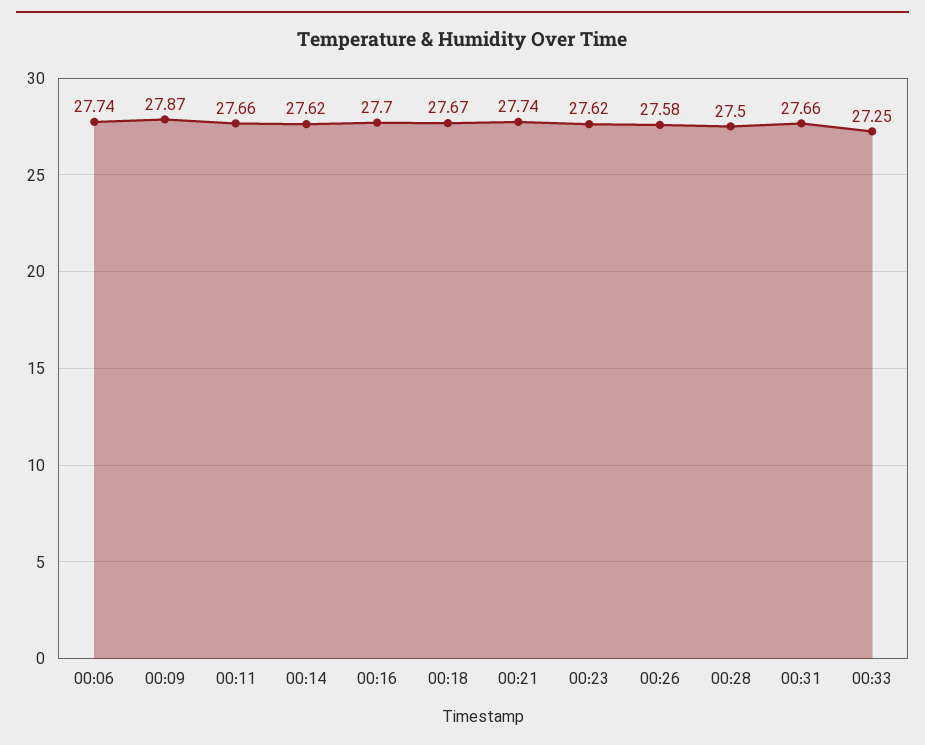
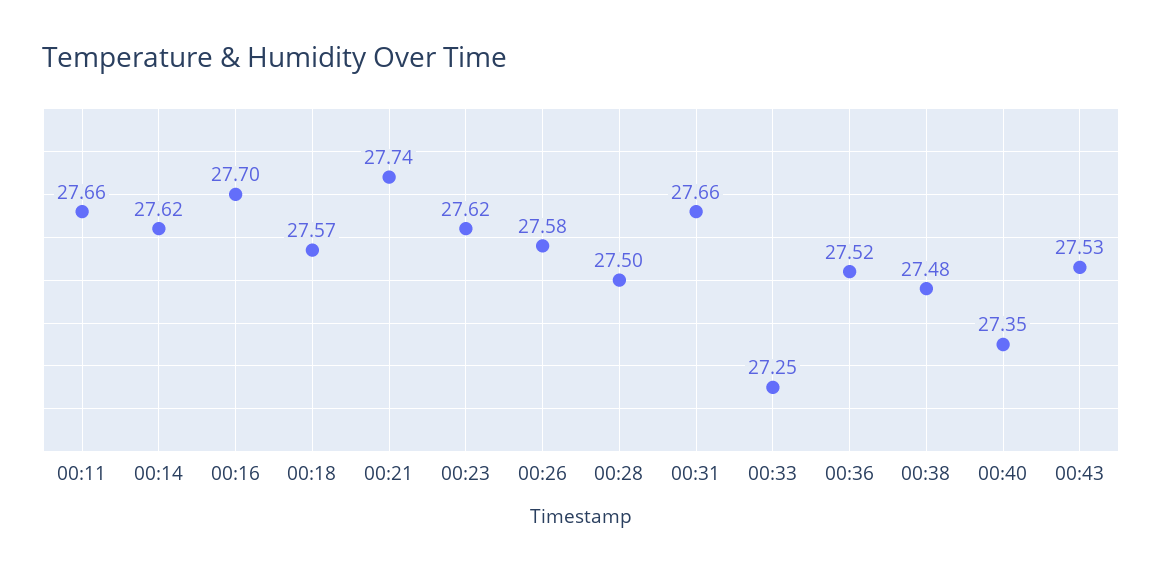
00:06: 27.74 -> none
00:09: 27.87 -> none
00:18: 27.67 -> 27.57
00:36: none -> 27.52
00:38: none -> 27.48
00:40: none -> 27.35
00:43: none -> 27.53

